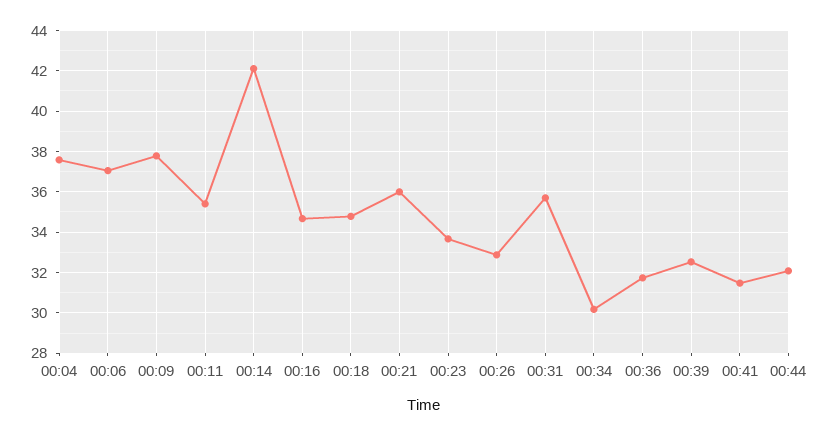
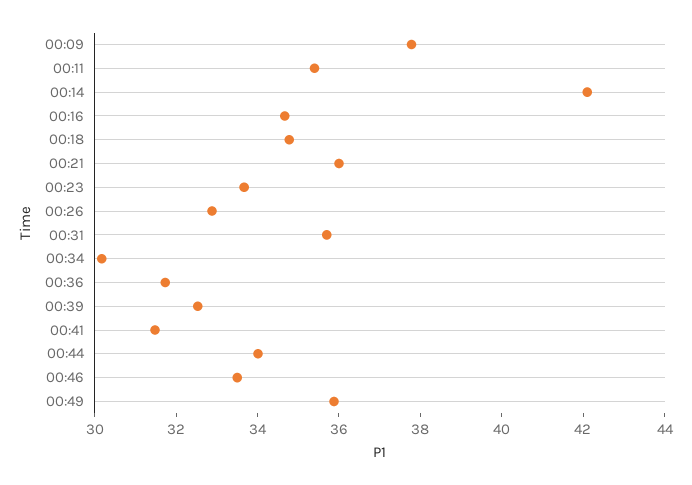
00:04: 37.5 -> none
00:06: 37 -> none
00:44: 32 -> 34
00:46: none -> 33.5
00:49: none -> 36

